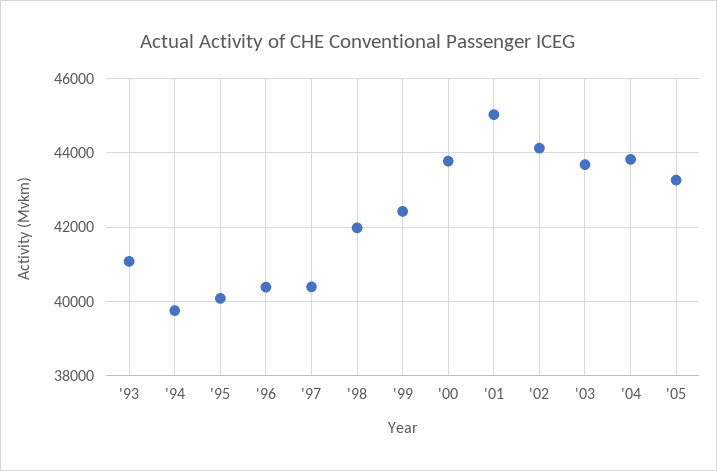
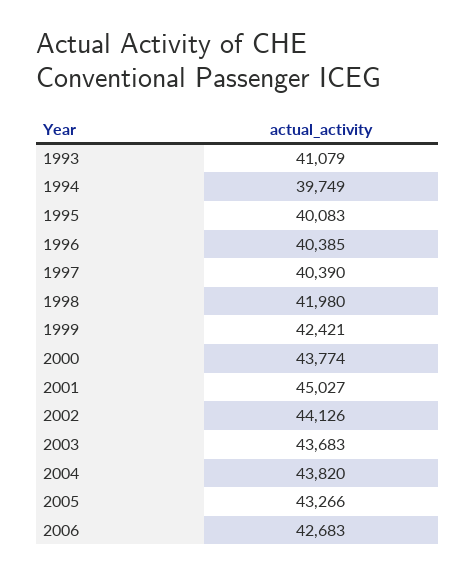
2006: none -> 42683

